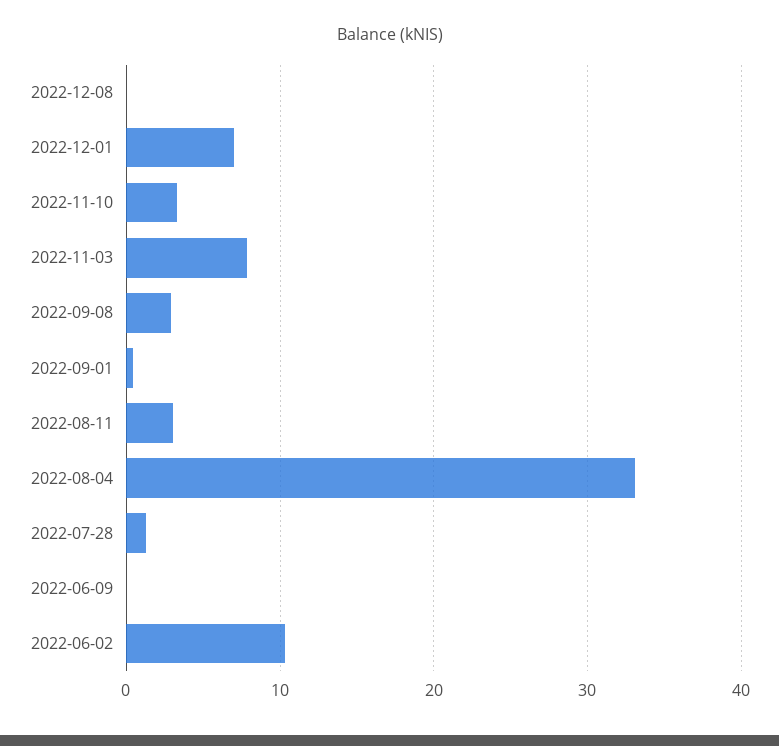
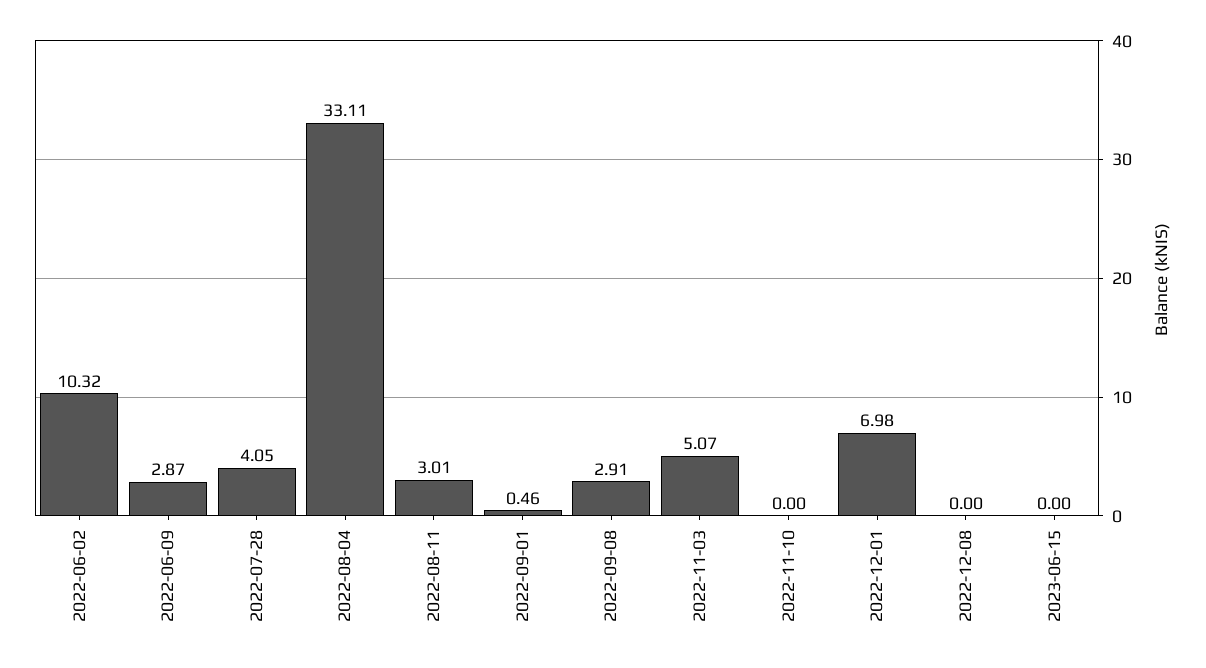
2022-11-10: 3 -> 0
2022-11-03: 8 -> 5.07
2022-07-28: 1 -> 4.05
2022-06-09: 0 -> 2.87
2023-06-15: none -> 0

